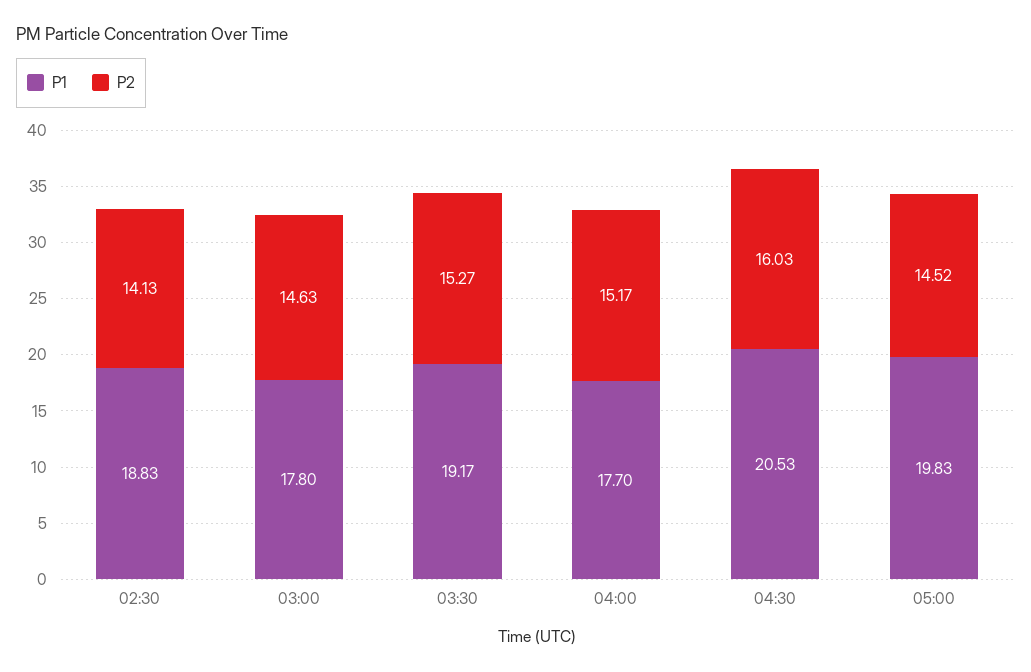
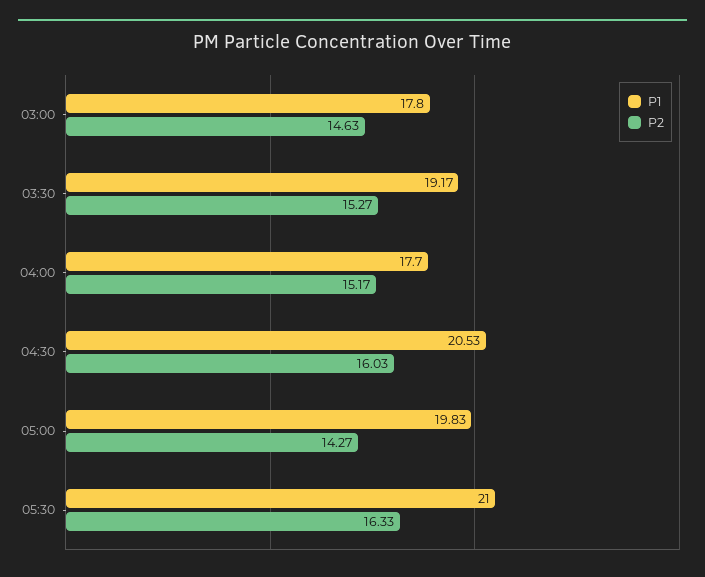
P1, 02:30: 18.83 -> none
P2, 02:30: 14.13 -> none
P2, 05:00: 14.52 -> 14.27
P1, 05:30: none -> 21
P2, 05:30: none -> 16.33

